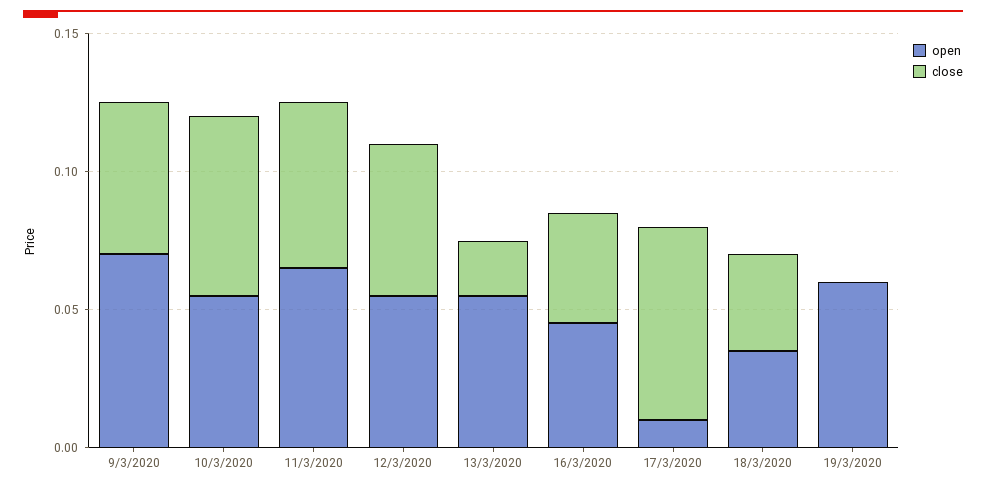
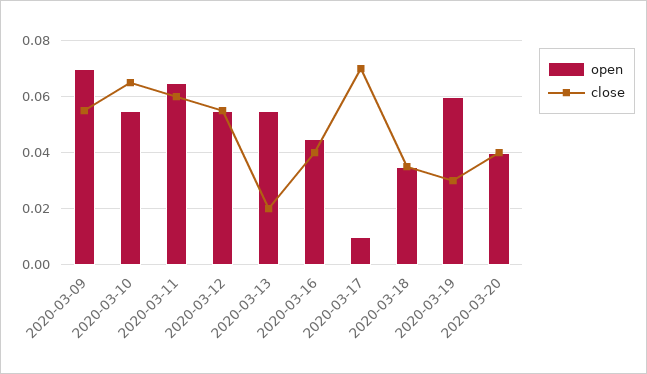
close, 19/3/2020: 0 -> 0.03
open, 2020-03-20: none -> 0.04
close, 2020-03-20: none -> 0.04

